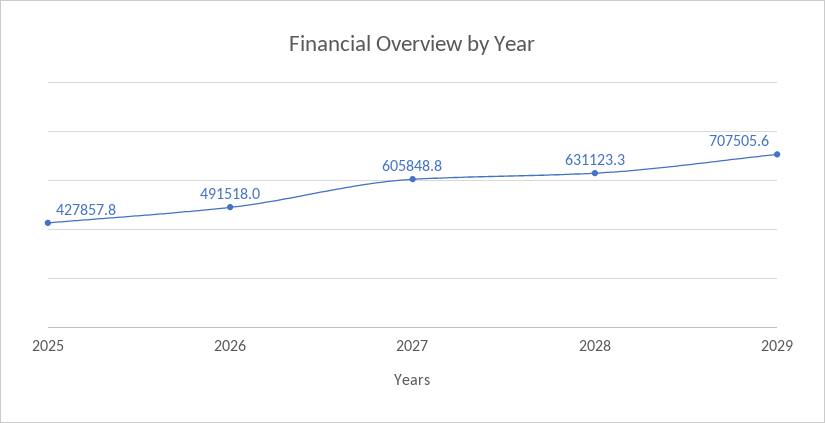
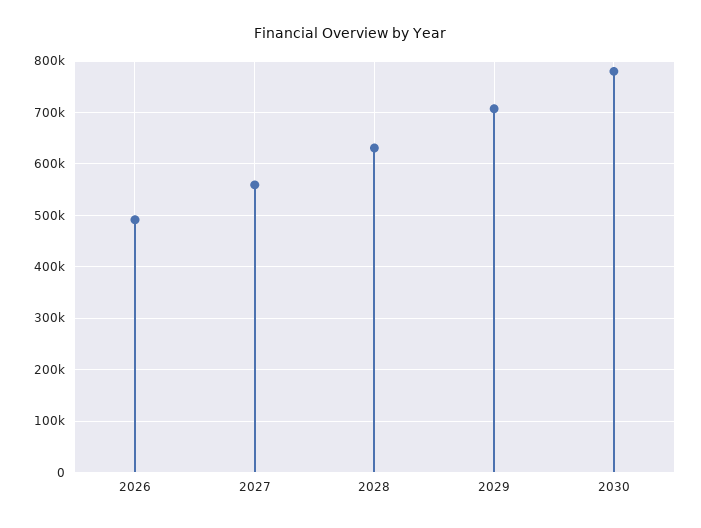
2025: 427857.8 -> none
2027: 605848.8 -> 560000
2030: none -> 780000

